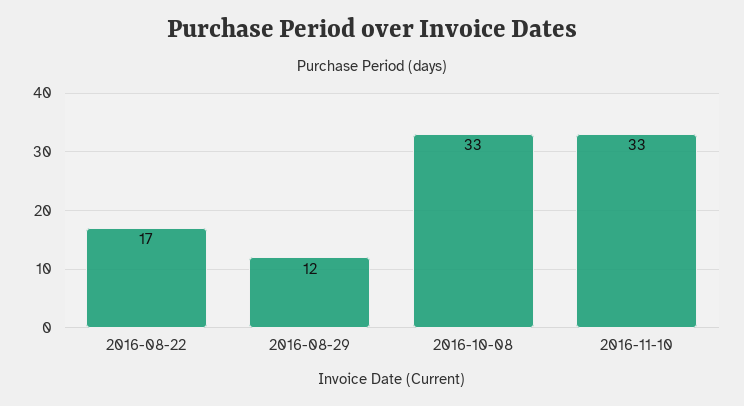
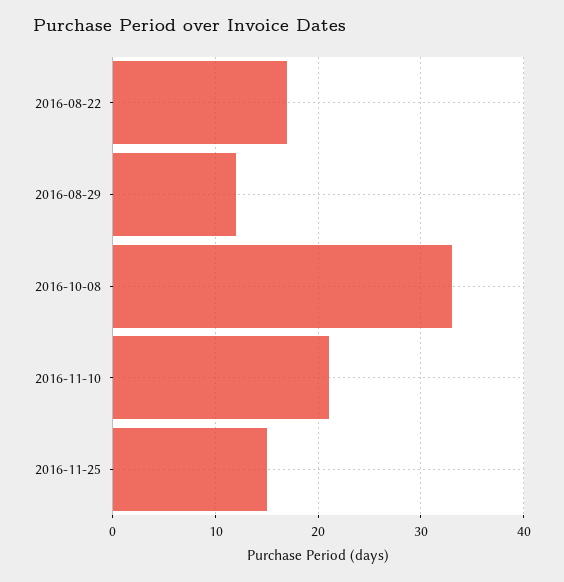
2016-11-10: 33 -> 21
2016-11-25: none -> 15

